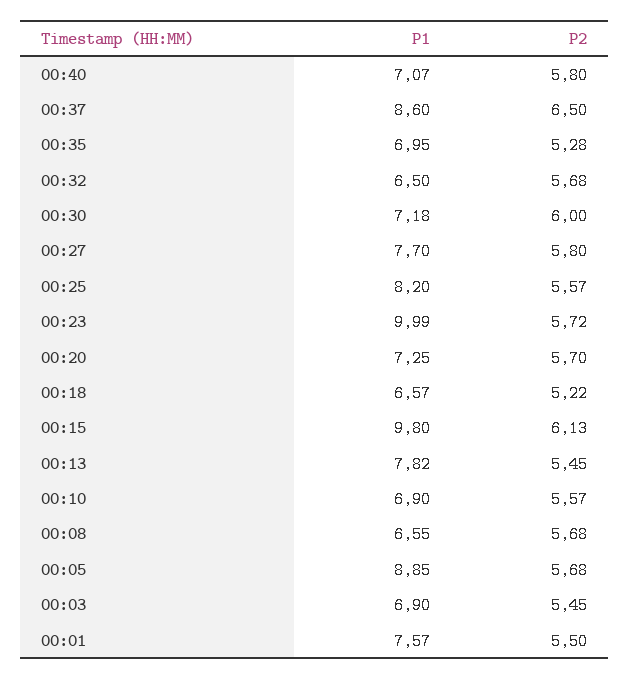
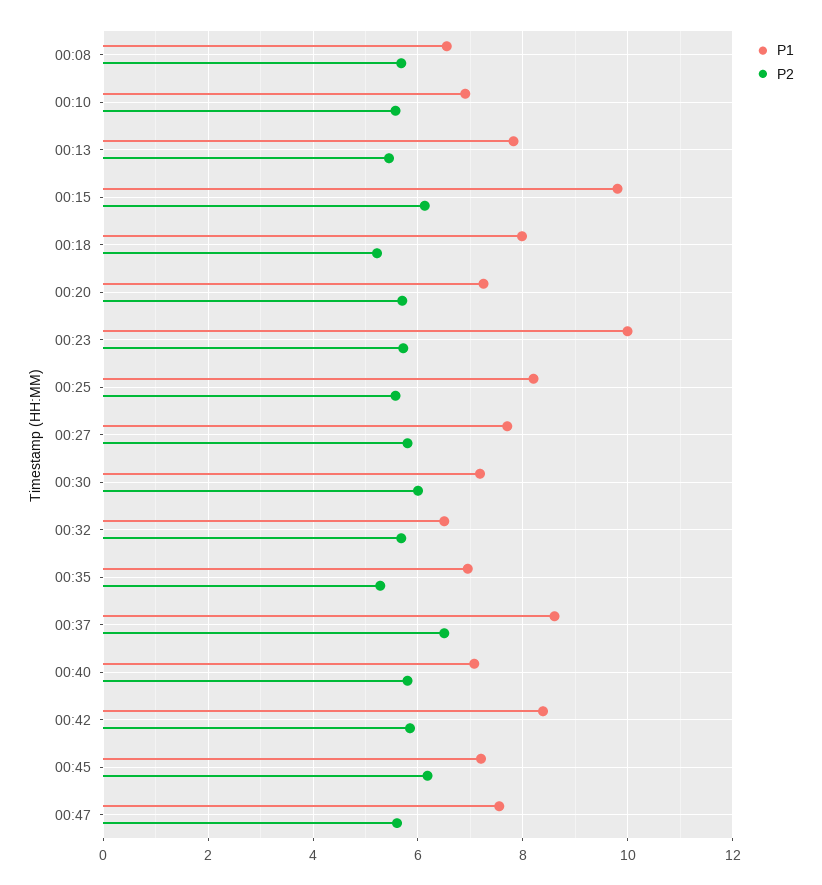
P1, 00:18: 6.57 -> 8
P1, 00:05: 8.85 -> none
P2, 00:05: 5.68 -> none
P1, 00:03: 6.9 -> none
P2, 00:03: 5.45 -> none
P1, 00:01: 7.57 -> none
P2, 00:01: 5.5 -> none
P1, 00:42: none -> 8.4
P2, 00:42: none -> 5.8
P1, 00:45: none -> 7.2
P2, 00:45: none -> 6.2
P1, 00:47: none -> 7.6
P2, 00:47: none -> 5.6

